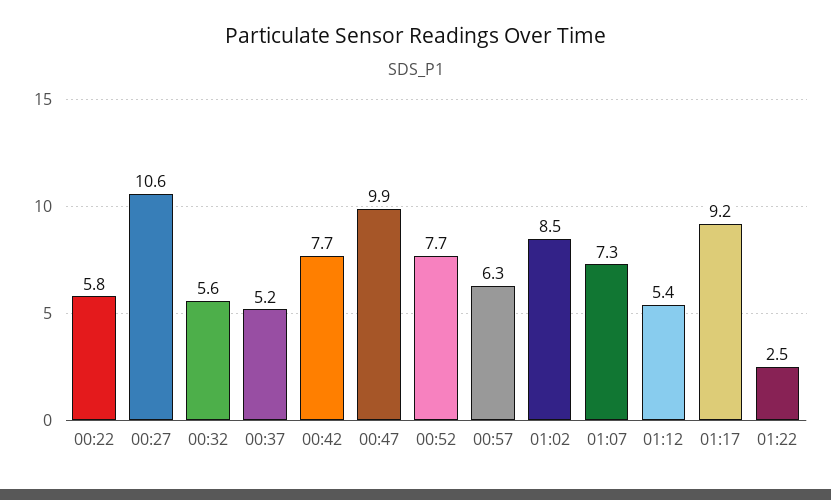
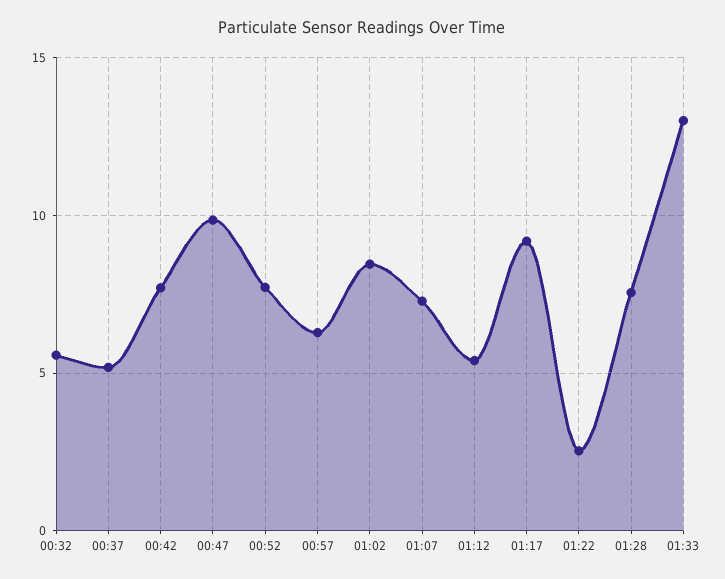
00:22: 5.8 -> none
00:27: 10.6 -> none
01:28: none -> 7.5
01:33: none -> 13

